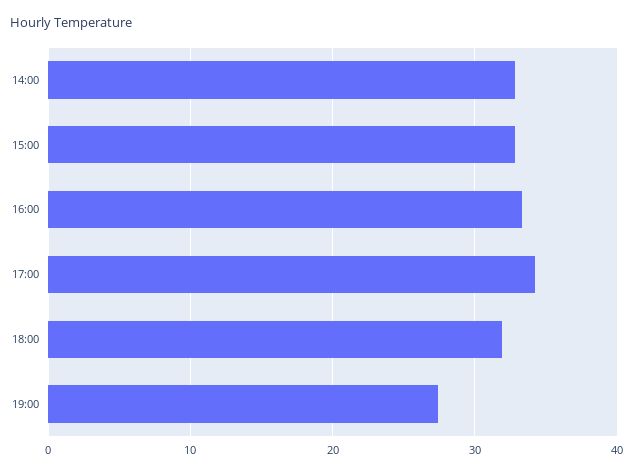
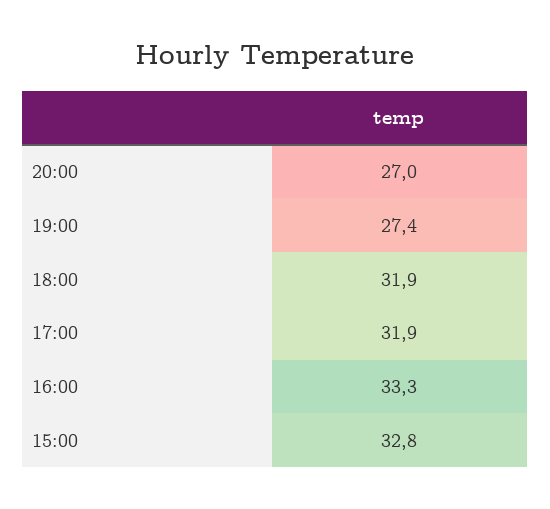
14:00: 33 -> none
17:00: 34 -> 31.9
20:00: none -> 27

